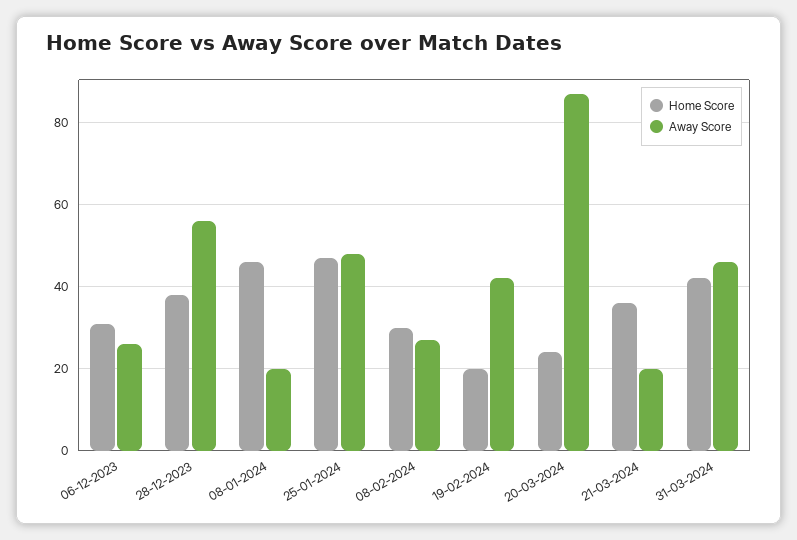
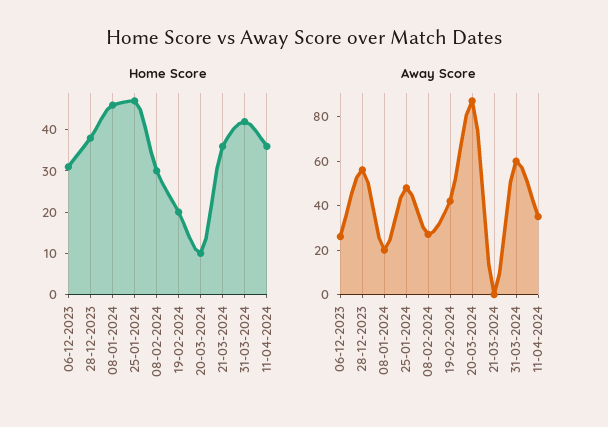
Home Score, 20-03-2024: 25 -> 10
Away Score, 21-03-2024: 20 -> 0
Away Score, 31-03-2024: 45 -> 60
Home Score, 11-04-2024: none -> 35
Away Score, 11-04-2024: none -> 35

